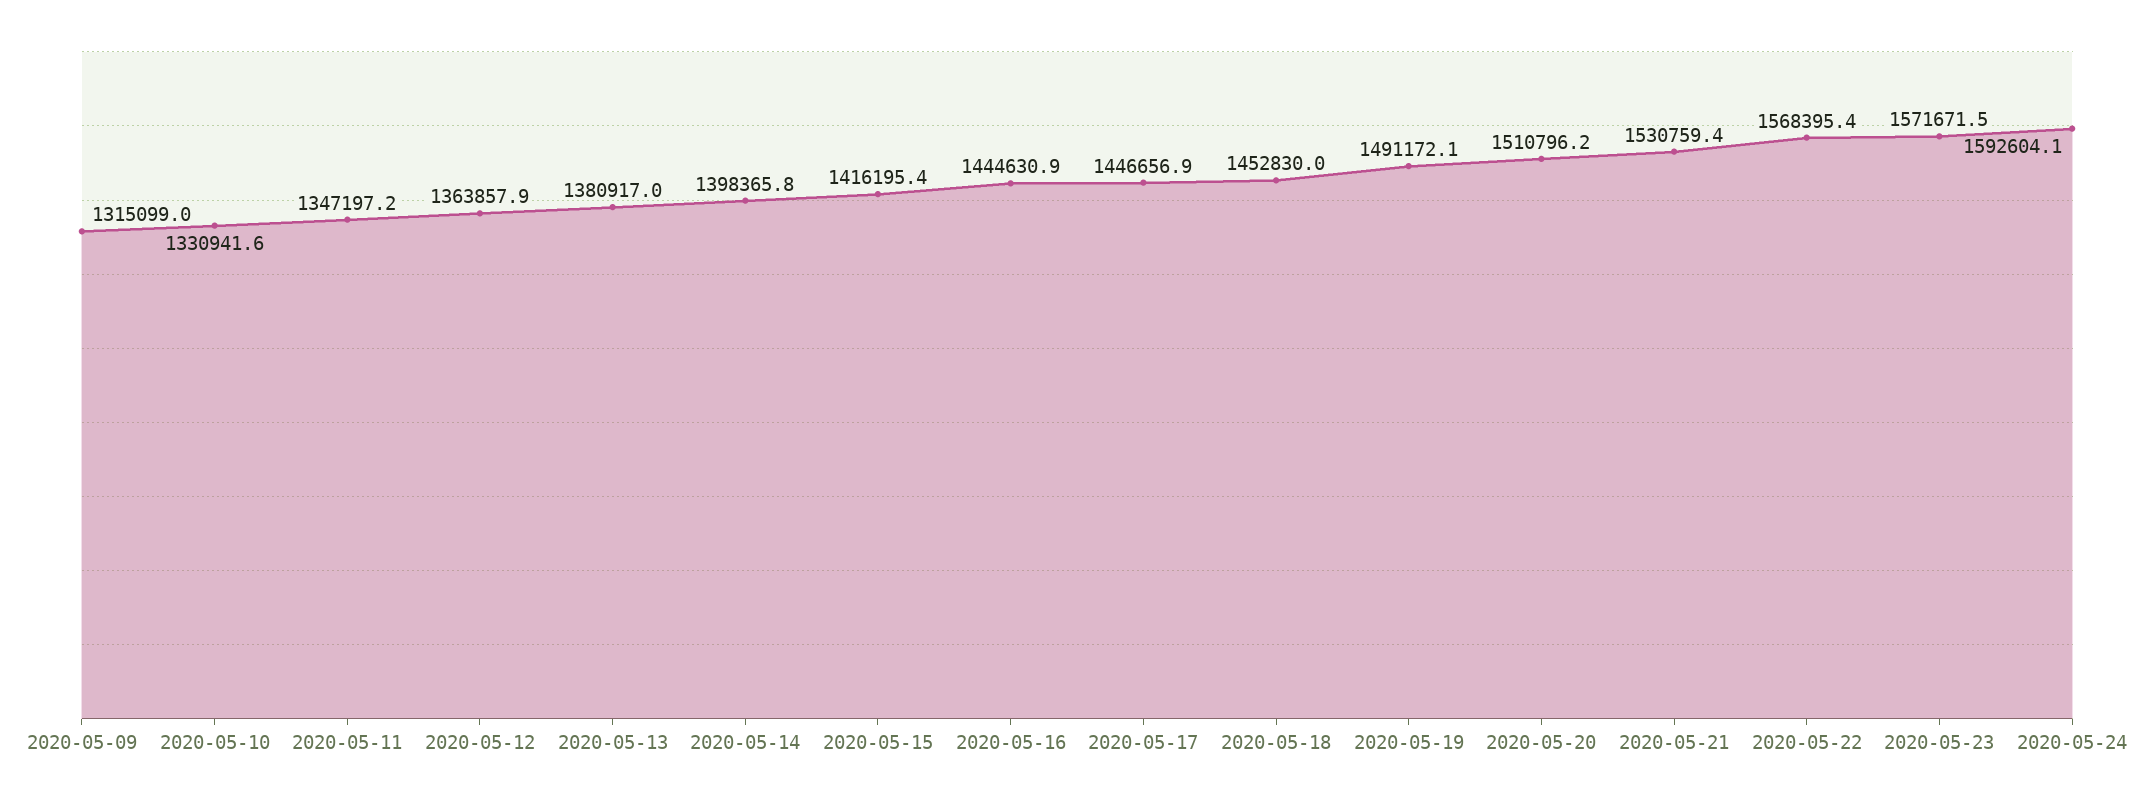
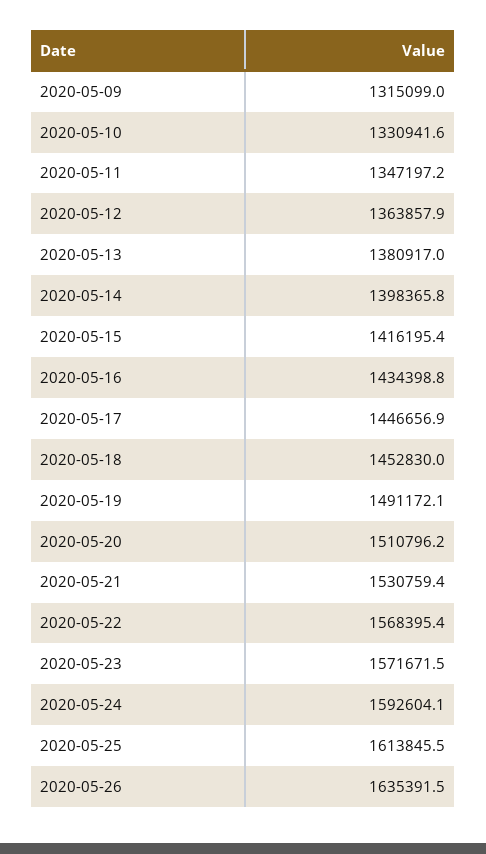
2020-05-16: 1444630.9 -> 1434398.8
2020-05-25: none -> 1613845.5
2020-05-26: none -> 1635391.5

